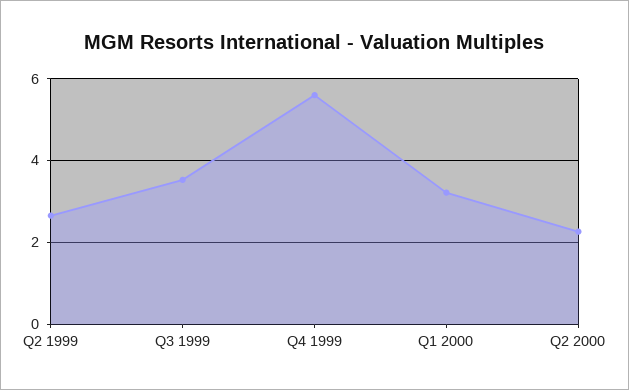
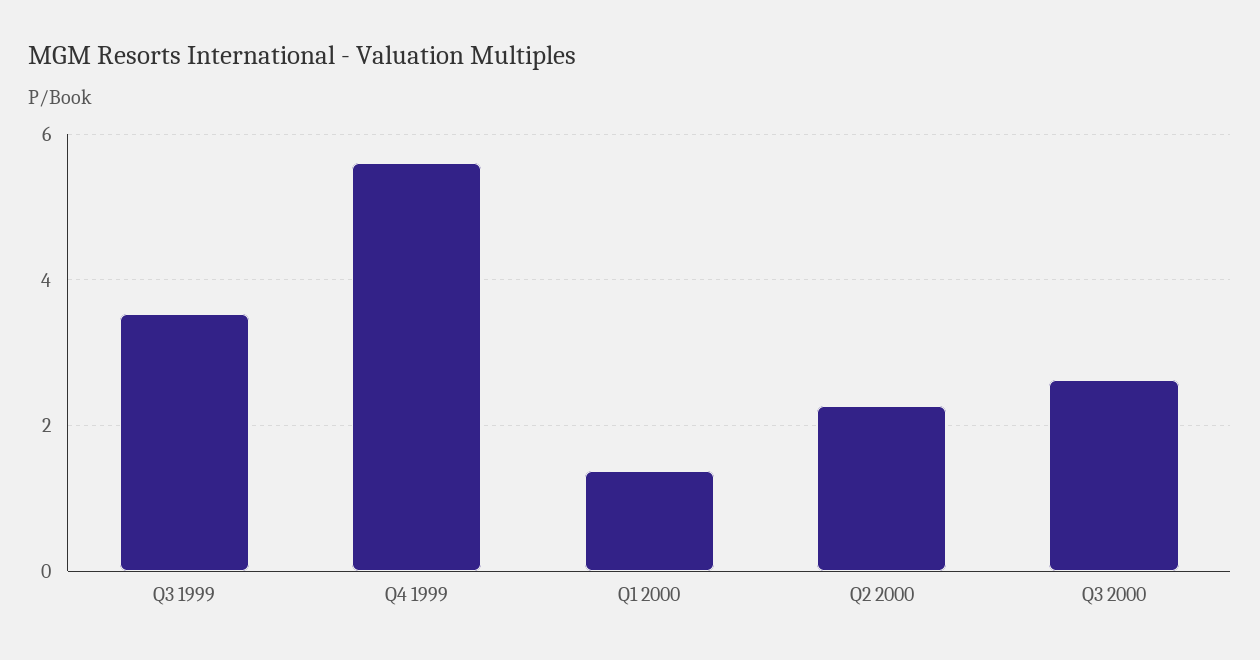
Q2 1999: 2.6 -> none
Q1 2000: 3.2 -> 1.4
Q3 2000: none -> 2.6

